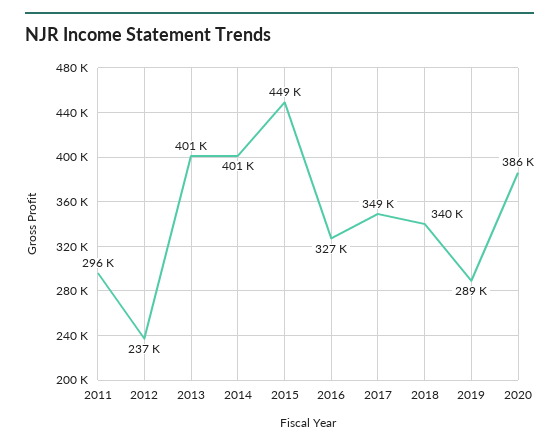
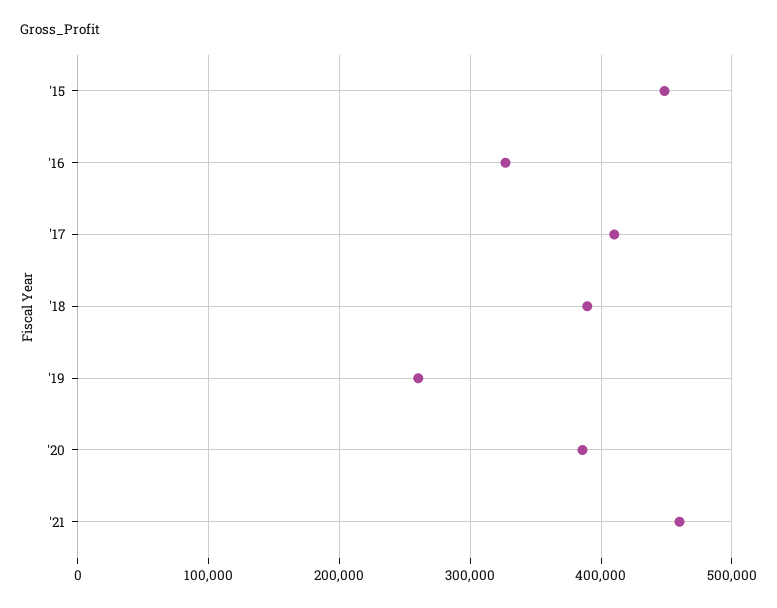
2011: 296000 -> none
2012: 237000 -> none
2013: 401000 -> none
2014: 401000 -> none
2017: 349000 -> 410000
2018: 340000 -> 390000
2019: 289000 -> 260000
'21: none -> 460000

